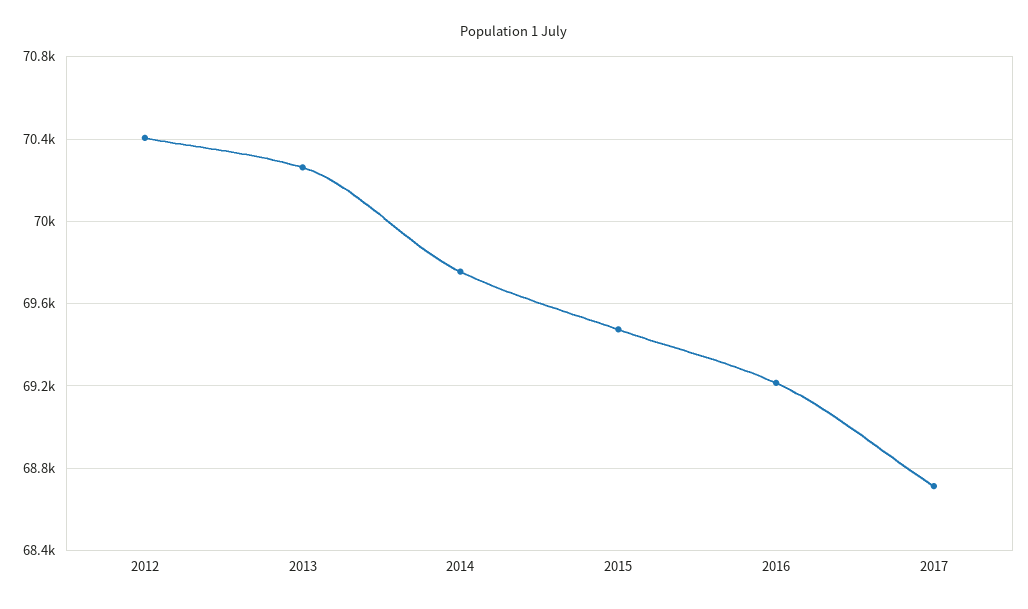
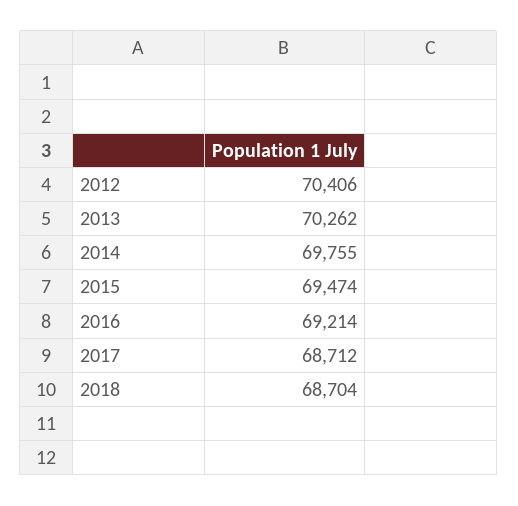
2018: none -> 68704

